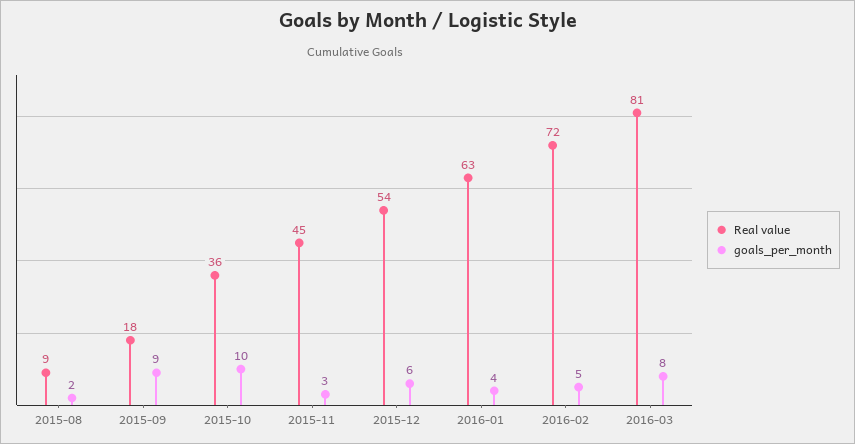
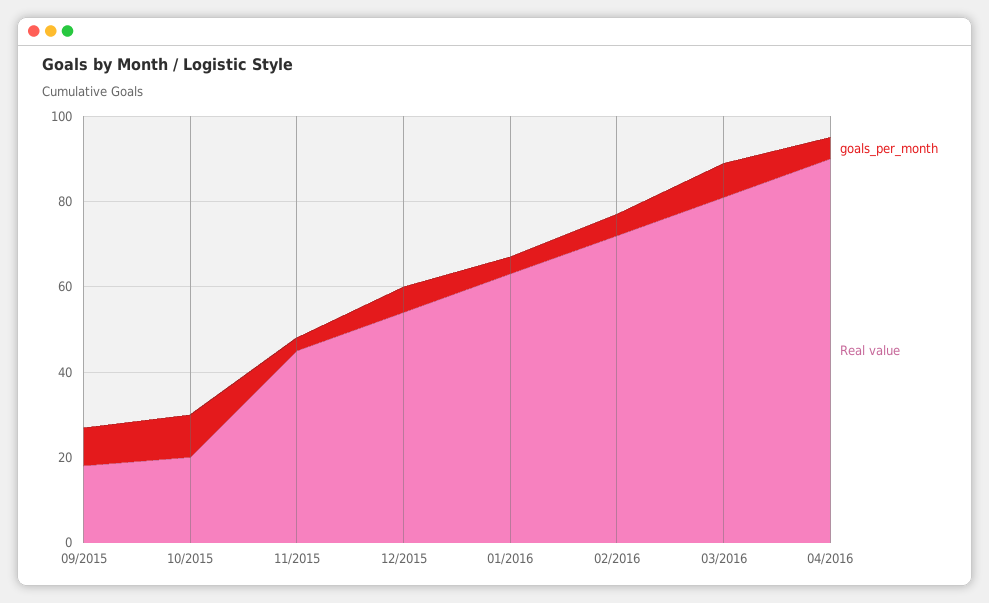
Real value, 2015-08: 9 -> none
goals_per_month, 2015-08: 2 -> none
Real value, 2015-10: 36 -> 20
goals_per_month, 04/2016: none -> 5
Real value, 04/2016: none -> 90

